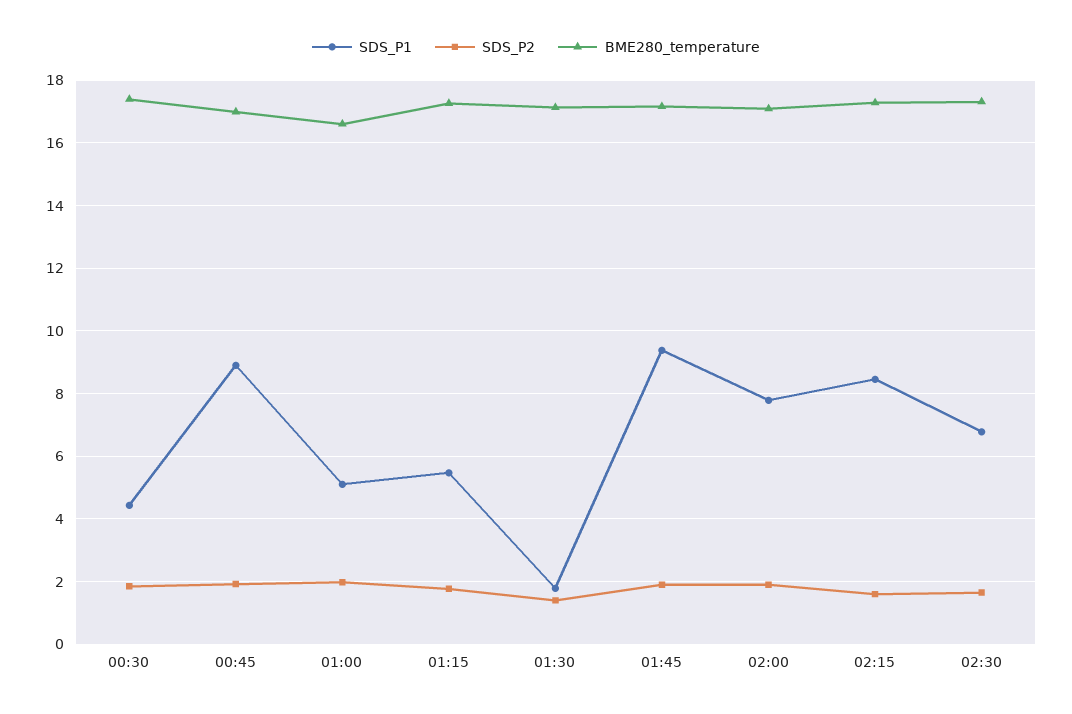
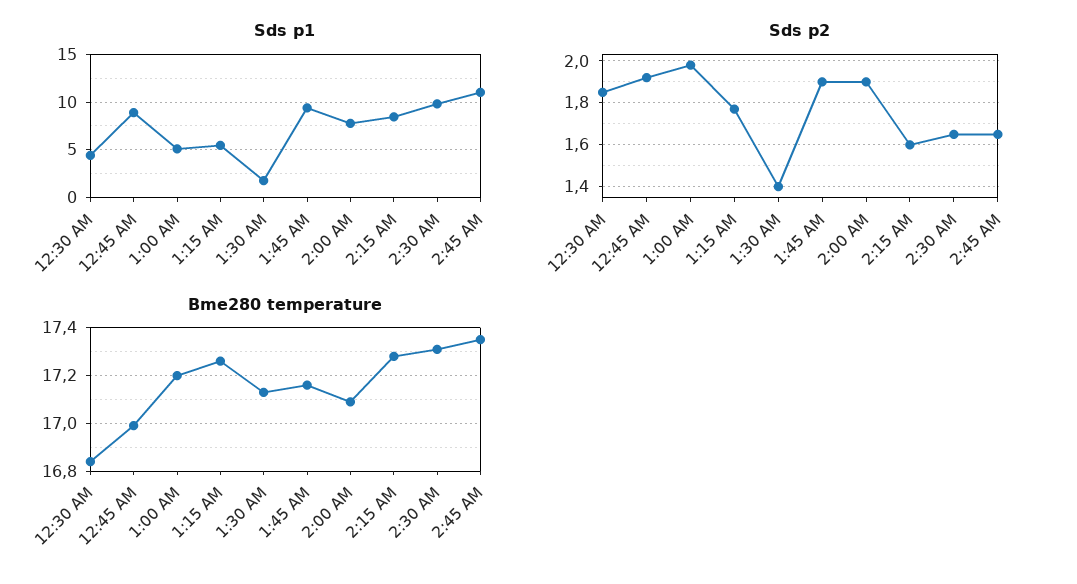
BME280_temperature, 00:30: 17.4 -> 16.85
BME280_temperature, 01:00: 16.6 -> 17.2
SDS_P1, 02:30: 6.8 -> 10
SDS_P1, 2:45 AM: none -> 11
SDS_P2, 2:45 AM: none -> 1.65
BME280_temperature, 2:45 AM: none -> 17.35

